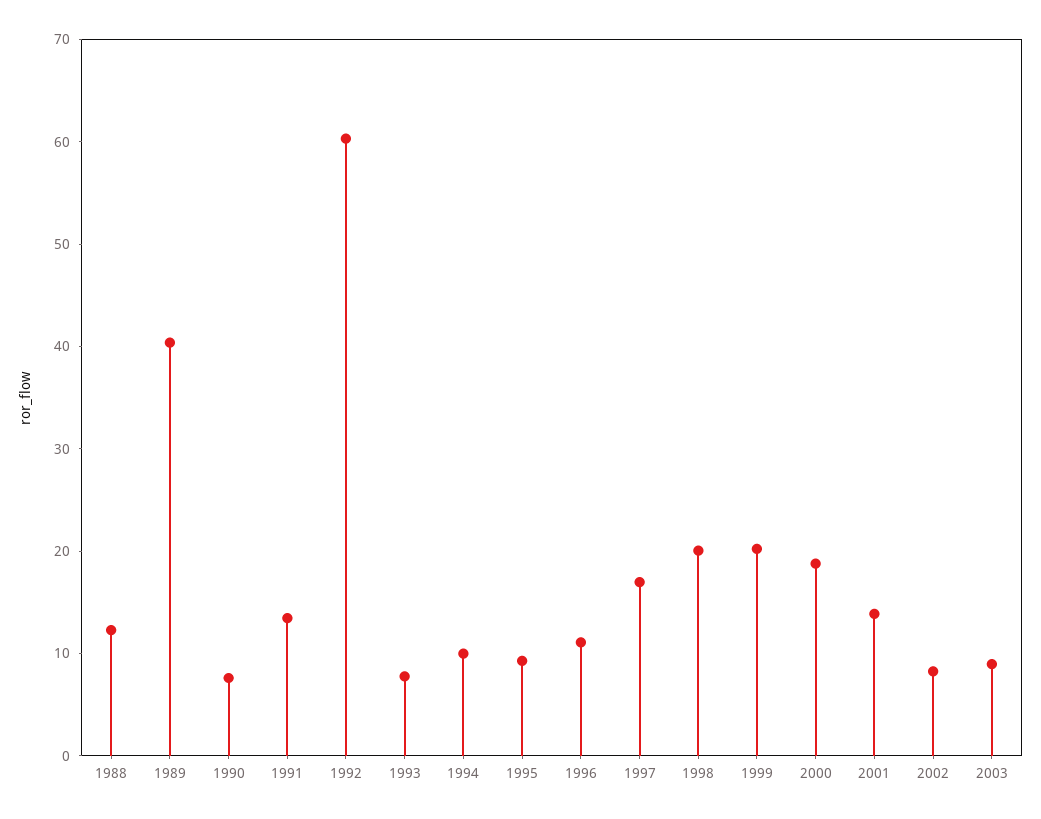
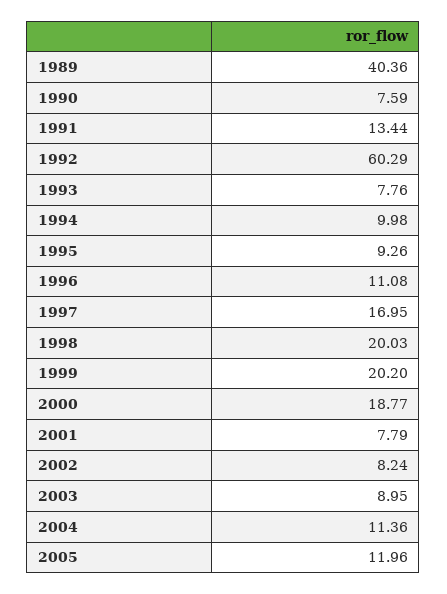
1988: 12 -> none
2001: 14 -> 7.79
2004: none -> 11.36
2005: none -> 11.96

